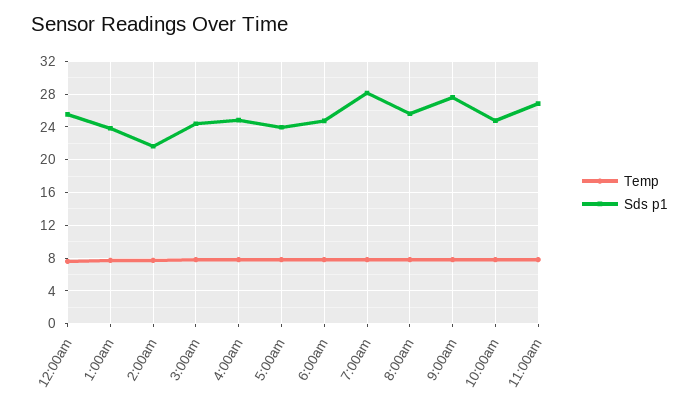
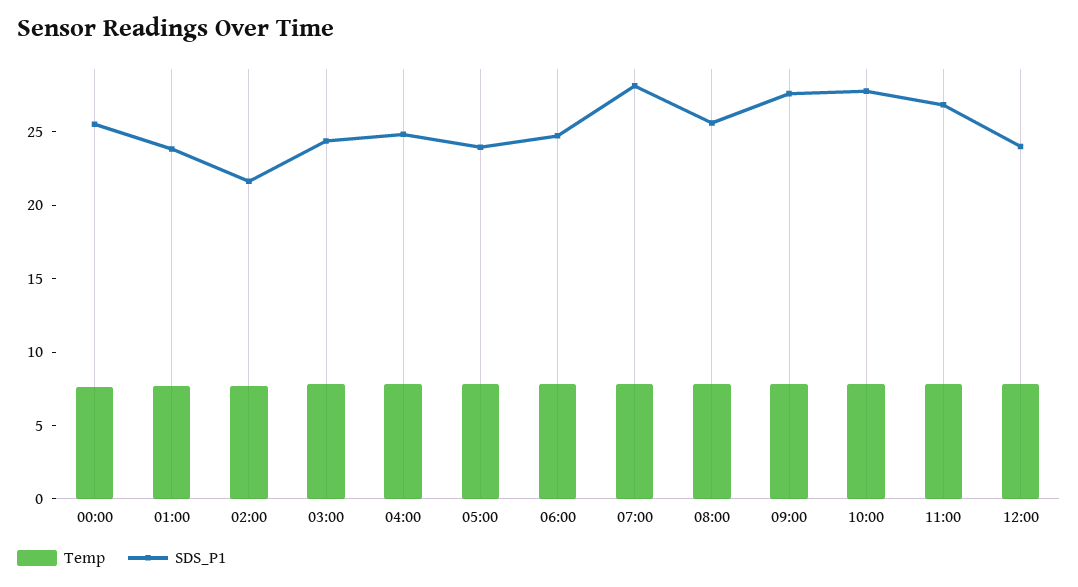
Sds p1, 10:00am: 25 -> 28
Temp, 12:00: none -> 8
Sds p1, 12:00: none -> 24

